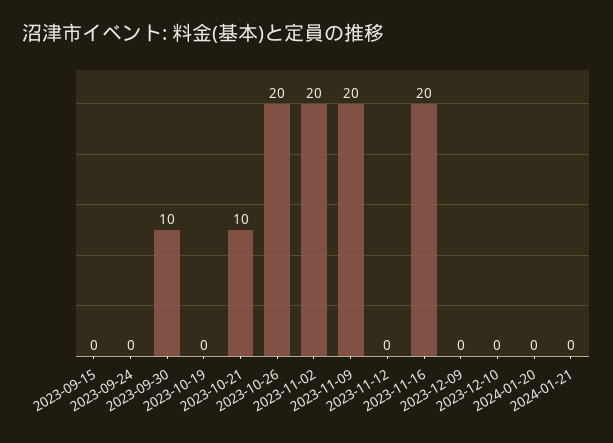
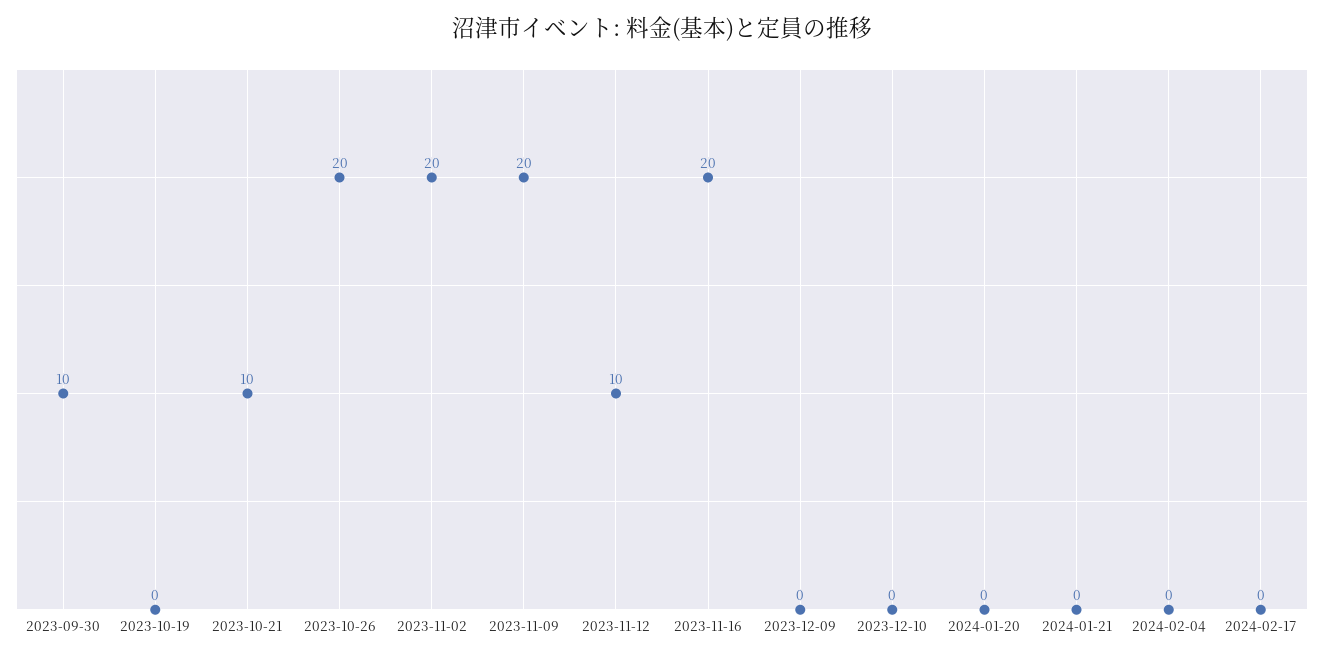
2023-09-15: 0 -> none
2023-09-24: 0 -> none
2023-11-12: 0 -> 10
2024-02-04: none -> 0
2024-02-17: none -> 0

